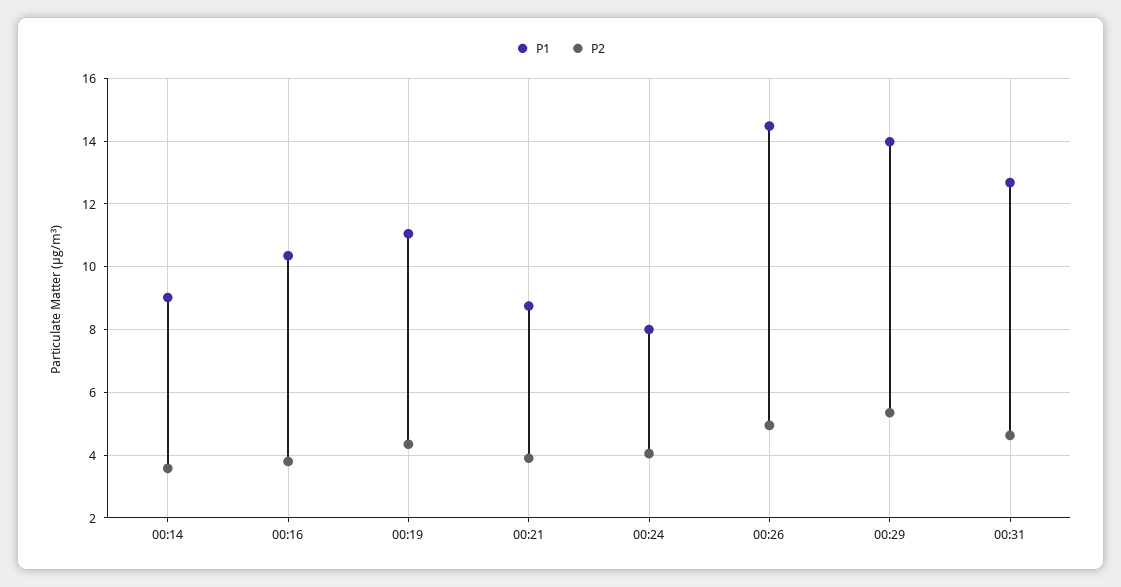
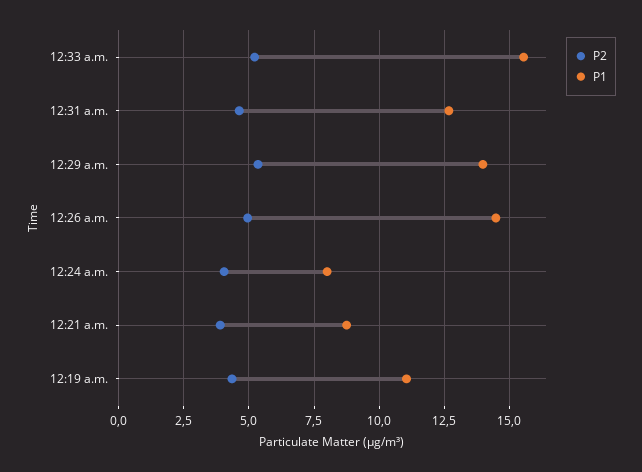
P1, 00:14: 9 -> none
P2, 00:14: 3.6 -> none
P1, 00:16: 10.4 -> none
P2, 00:16: 3.8 -> none
P2, 12:33 a.m.: none -> 5.25
P1, 12:33 a.m.: none -> 15.5

